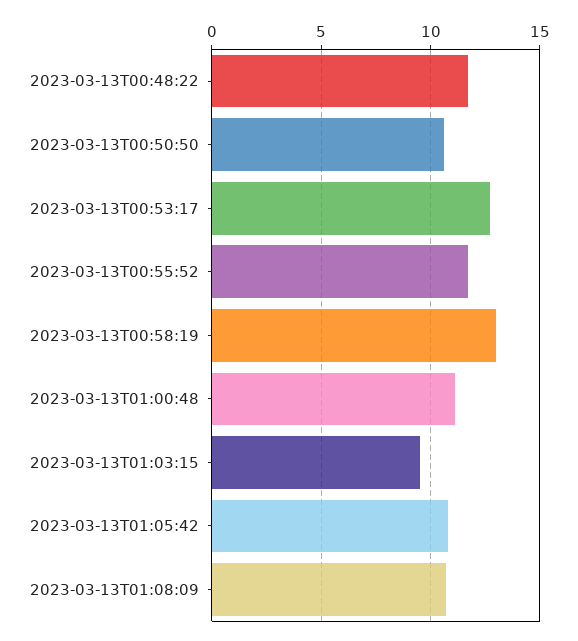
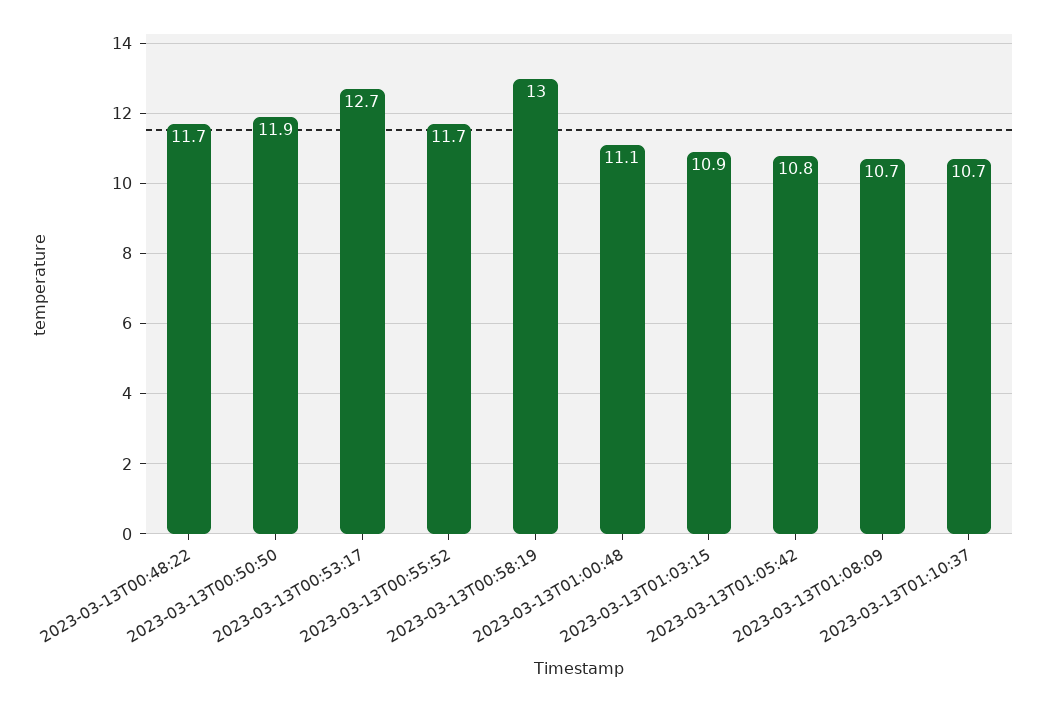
2023-03-13T00:50:50: 10.5 -> 11.9
2023-03-13T01:03:15: 9.5 -> 10.9
2023-03-13T01:10:37: none -> 10.7

